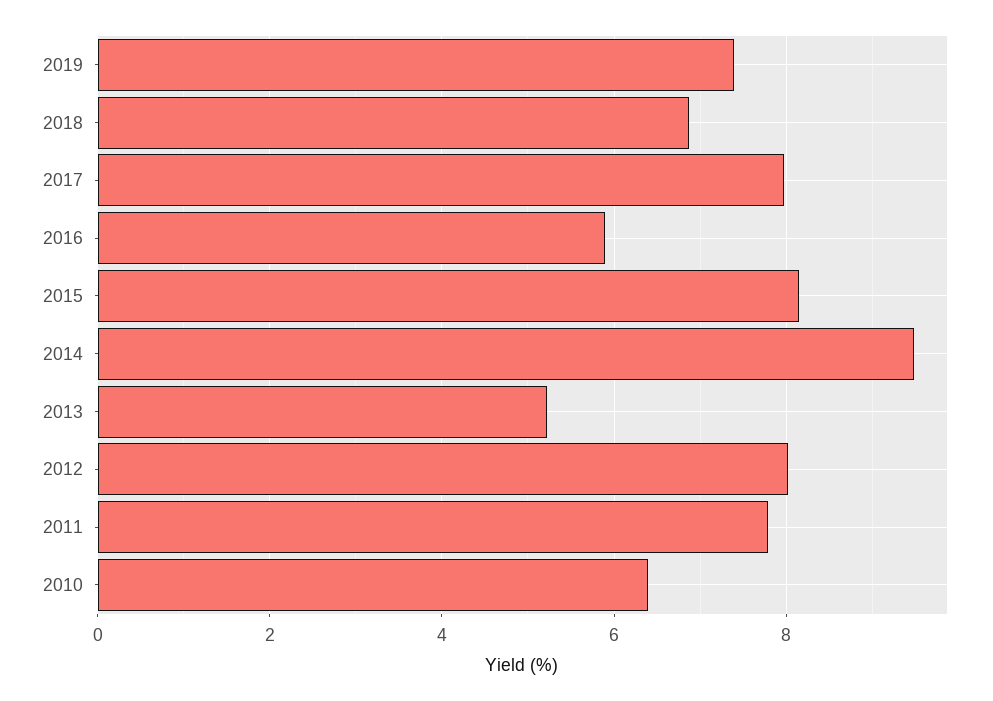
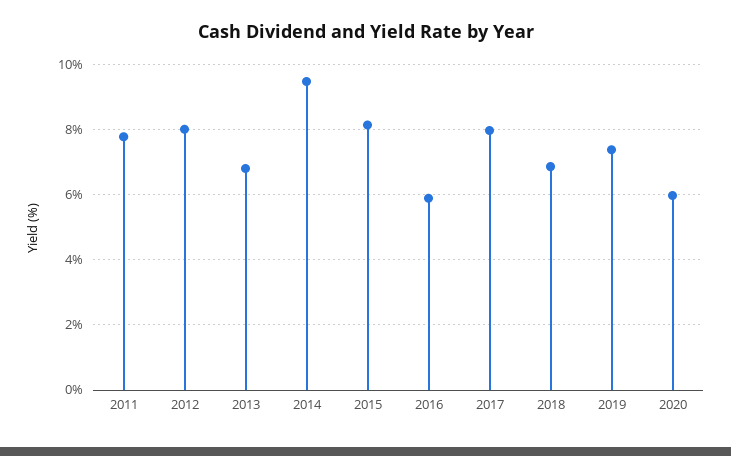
2013: 5.2 -> 6.8
2010: 6.4 -> none
2020: none -> 6

